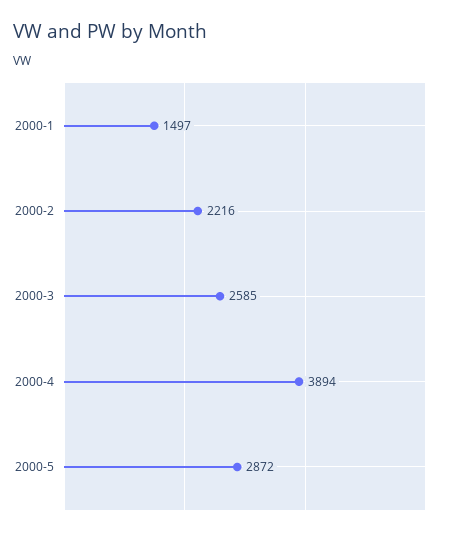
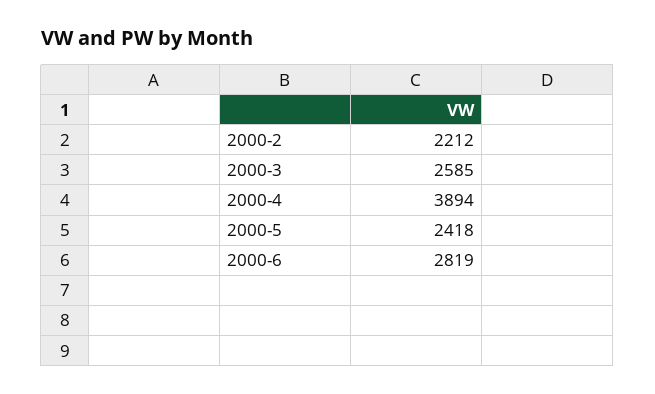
2000-1: 1497 -> none
2000-2: 2216 -> 2212
2000-5: 2872 -> 2418
2000-6: none -> 2819

